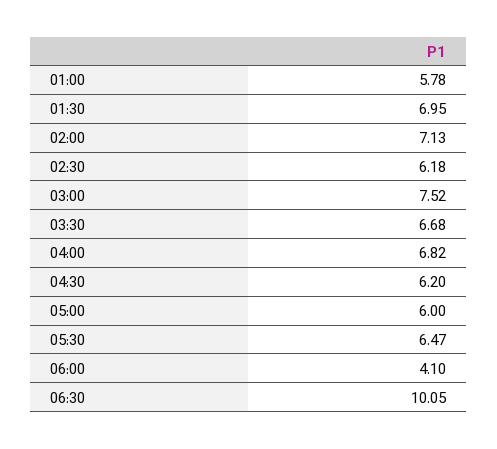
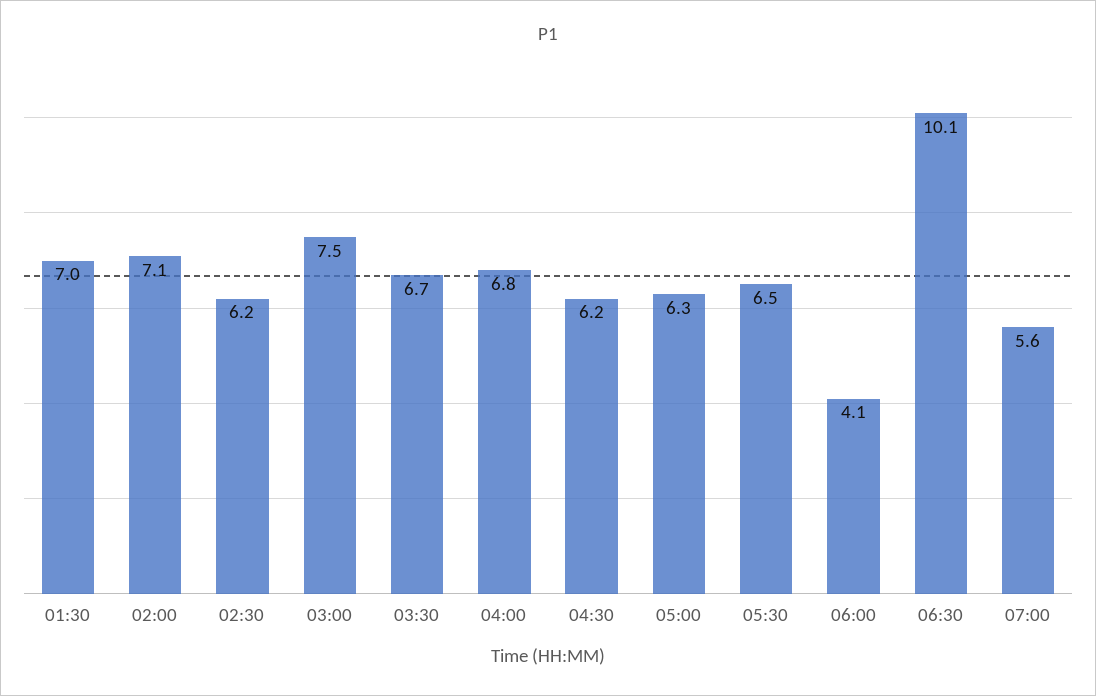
01:00: 5.78 -> none
05:00: 6 -> 6.3
07:00: none -> 5.6

